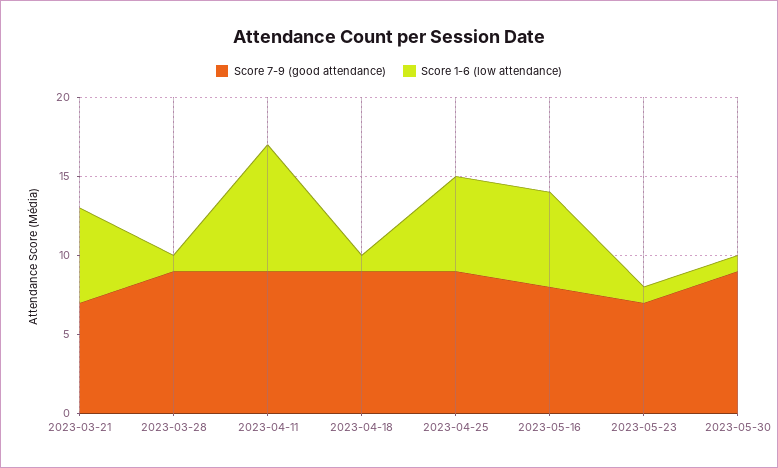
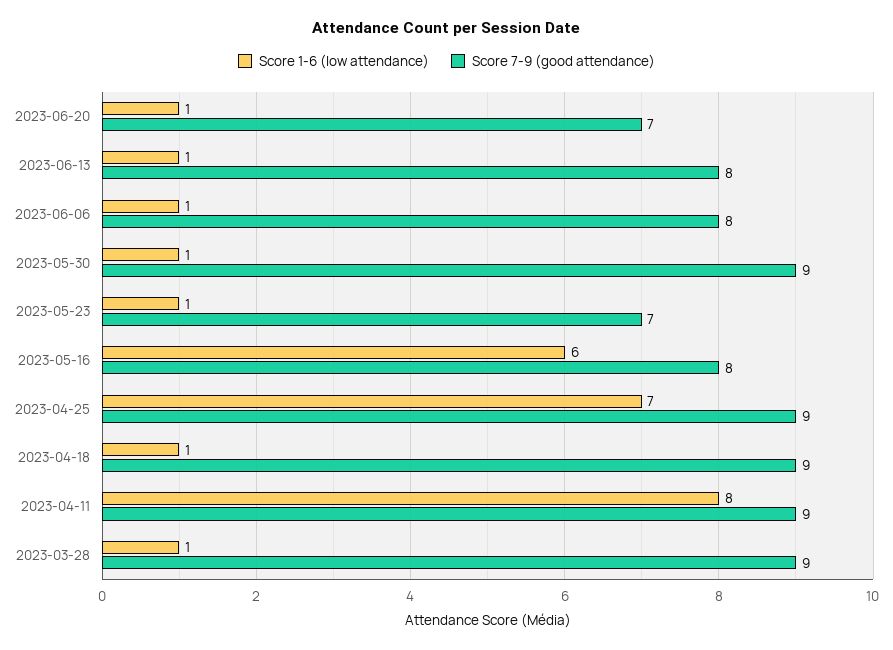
Score 7-9 (good attendance), 2023-03-21: 7 -> none
Score 1-6 (low attendance), 2023-03-21: 6 -> none
Score 1-6 (low attendance), 2023-04-25: 6 -> 7
Score 1-6 (low attendance), 2023-06-20: none -> 1
Score 7-9 (good attendance), 2023-06-20: none -> 7
Score 1-6 (low attendance), 2023-06-13: none -> 1
Score 7-9 (good attendance), 2023-06-13: none -> 8
Score 1-6 (low attendance), 2023-06-06: none -> 1
Score 7-9 (good attendance), 2023-06-06: none -> 8

